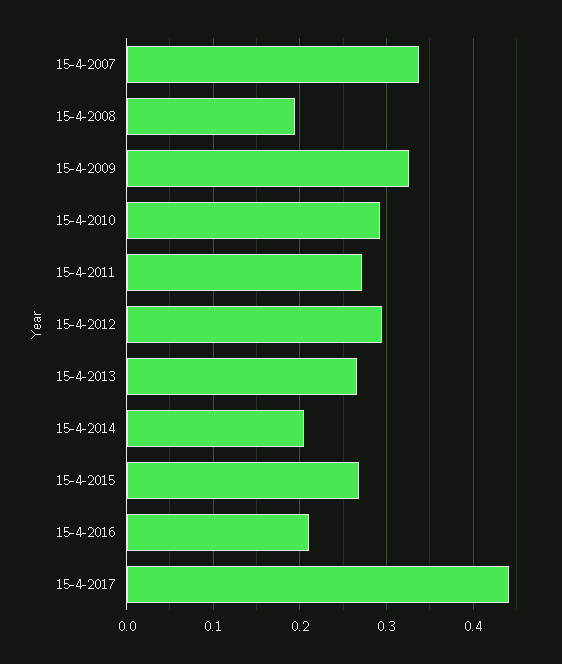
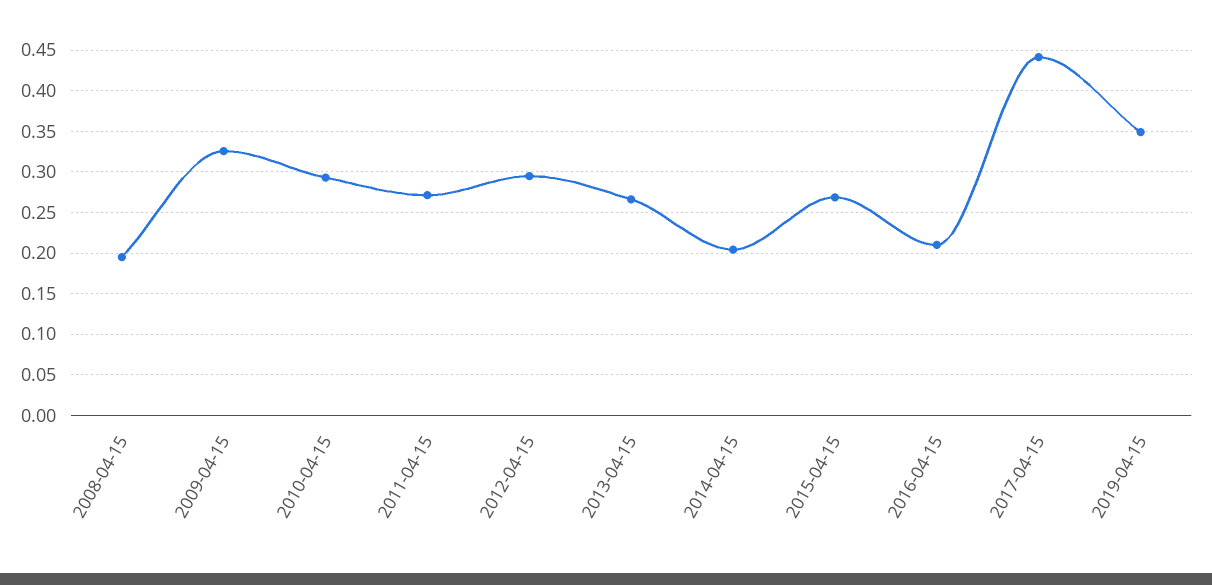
15-4-2007: 0.34 -> none
2019-04-15: none -> 0.35

